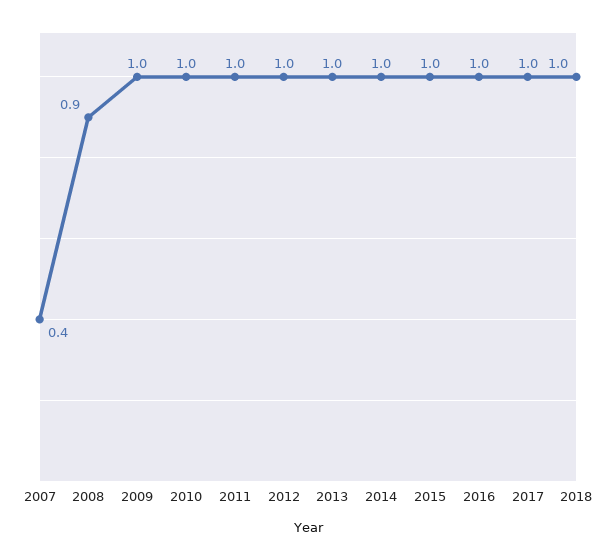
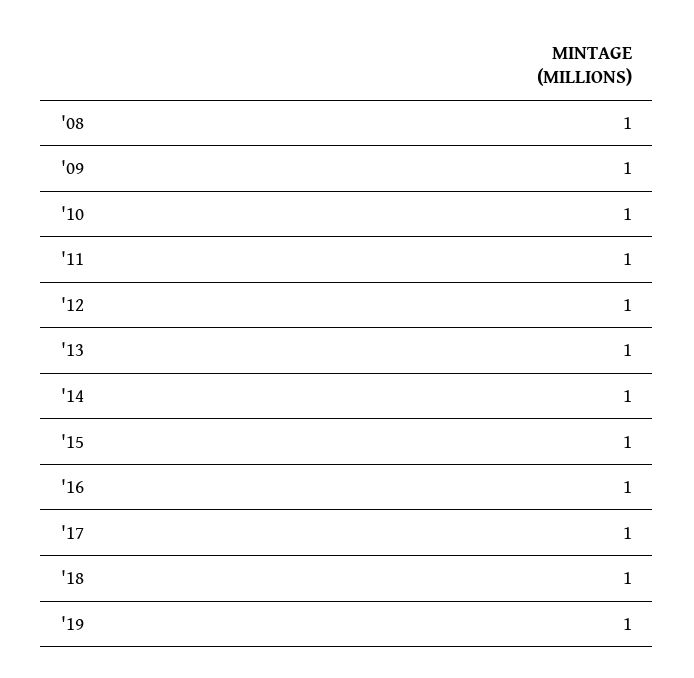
2007: 0.4 -> none
2008: 0.9 -> 1
'19: none -> 1

